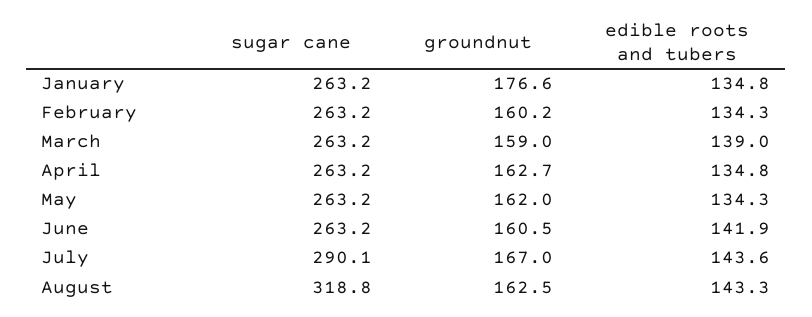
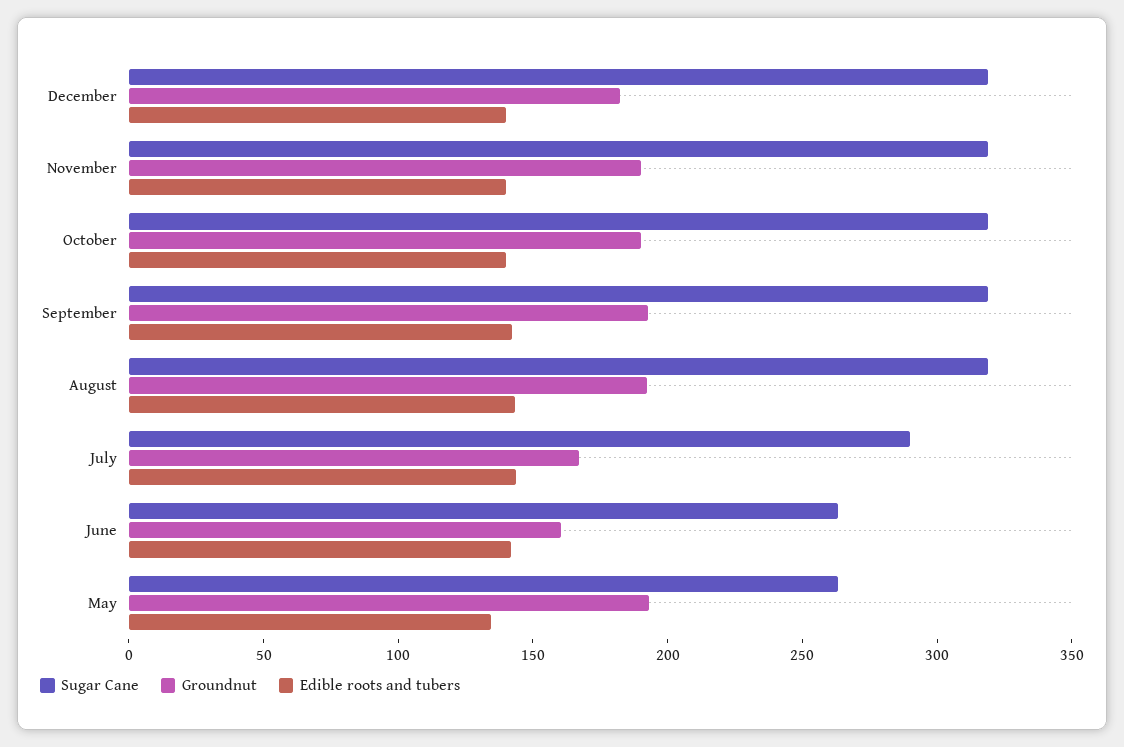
sugar cane, January: 263.2 -> none
groundnut, January: 176.6 -> none
edible roots and tubers, January: 134.8 -> none
sugar cane, February: 263.2 -> none
groundnut, February: 160.2 -> none
edible roots and tubers, February: 134.3 -> none
sugar cane, March: 263.2 -> none
groundnut, March: 159 -> none
edible roots and tubers, March: 139 -> none
sugar cane, April: 263.2 -> none
groundnut, April: 162.7 -> none
edible roots and tubers, April: 134.8 -> none
groundnut, May: 162 -> 190
groundnut, August: 162.5 -> 190
sugar cane, December: none -> 320
groundnut, December: none -> 180
edible roots and tubers, December: none -> 140
sugar cane, November: none -> 320
groundnut, November: none -> 190
edible roots and tubers, November: none -> 140
sugar cane, October: none -> 320
groundnut, October: none -> 190
edible roots and tubers, October: none -> 140
sugar cane, September: none -> 320
groundnut, September: none -> 190
edible roots and tubers, September: none -> 140

